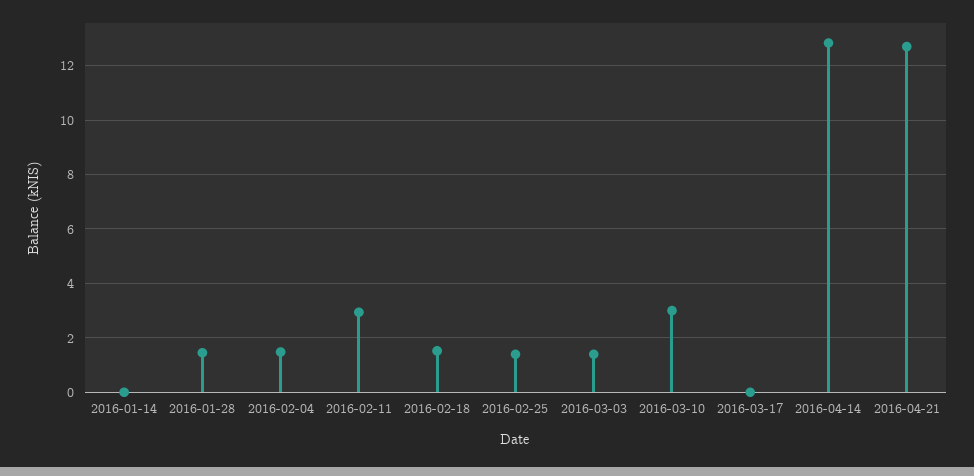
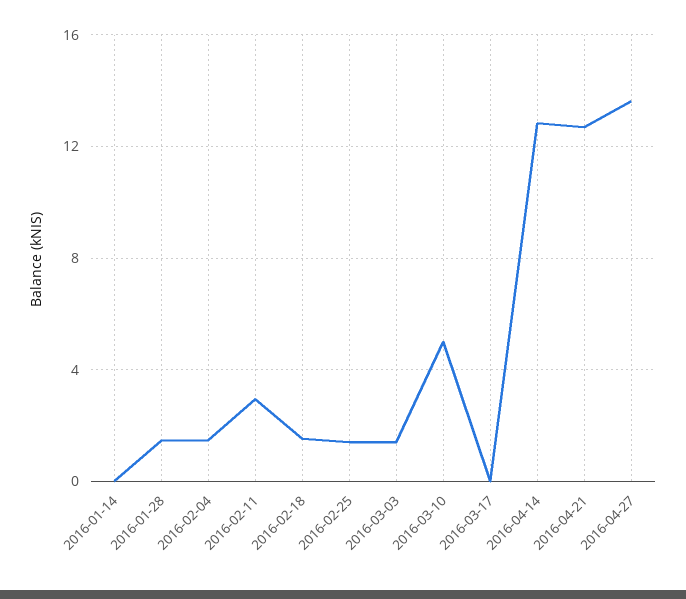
2016-03-10: 3 -> 5
2016-04-27: none -> 13.5

